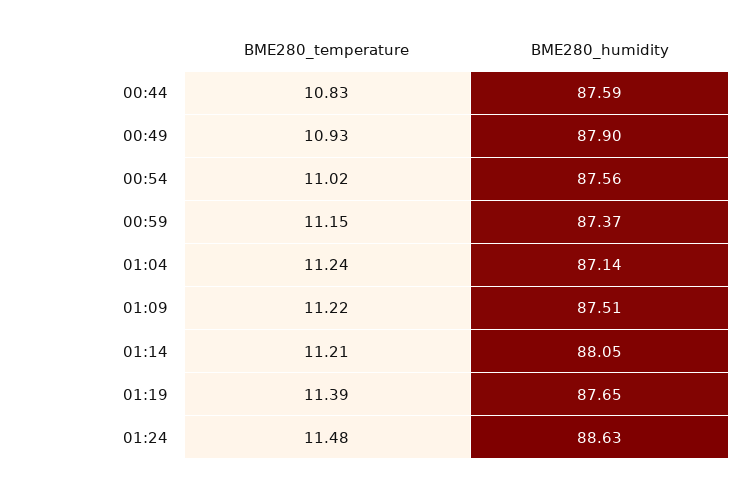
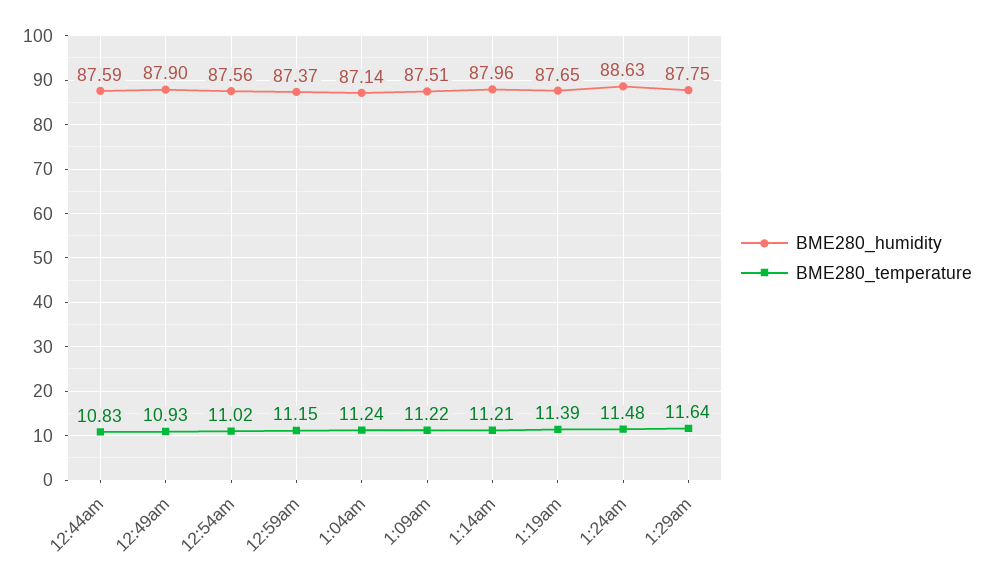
BME280_humidity, 01:14: 88.05 -> 87.96
BME280_humidity, 1:29am: none -> 87.75
BME280_temperature, 1:29am: none -> 11.64

